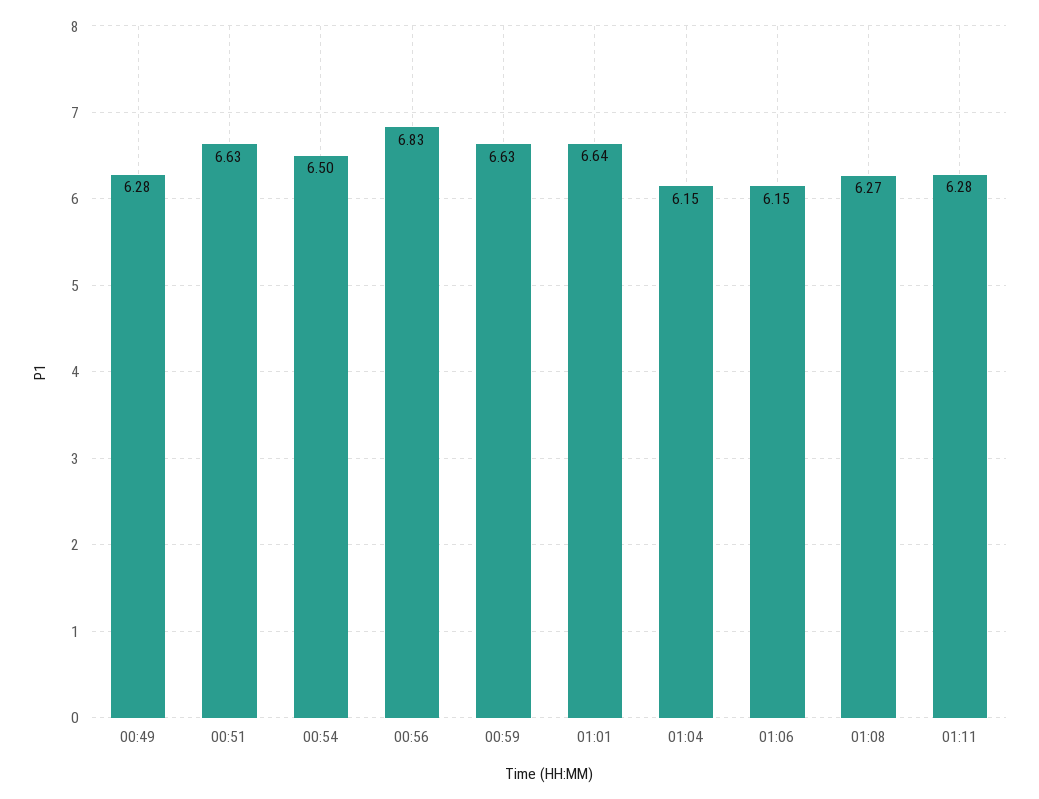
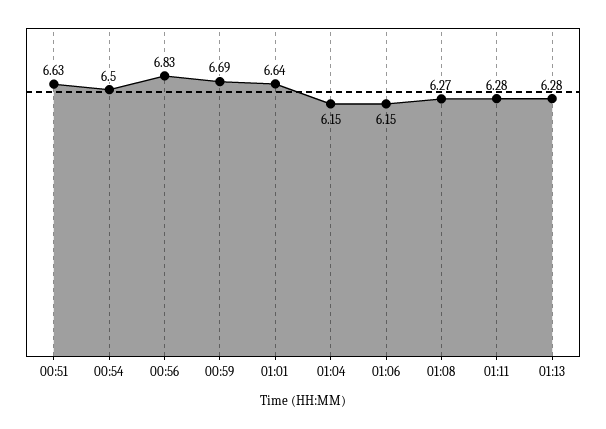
00:49: 6.28 -> none
00:59: 6.63 -> 6.69
01:13: none -> 6.28

